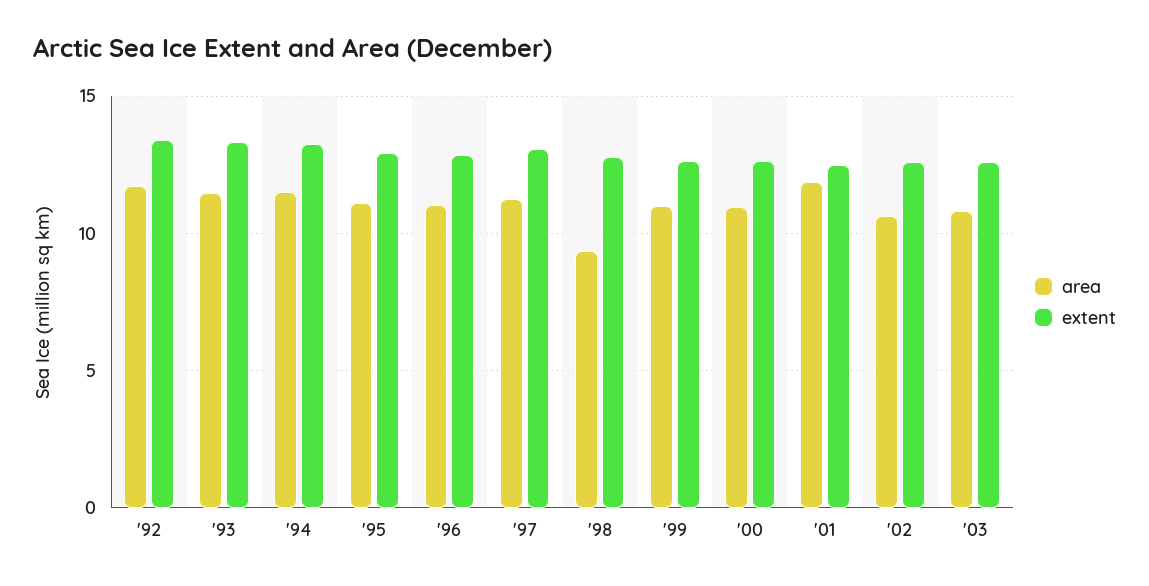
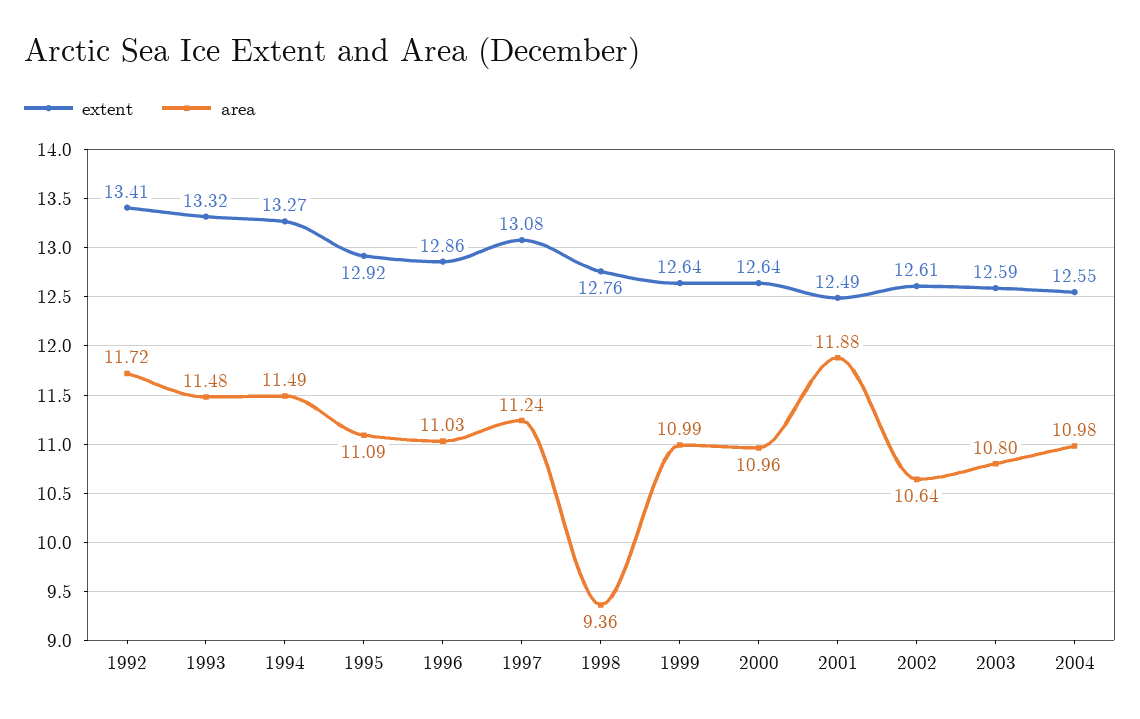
extent, 2004: none -> 12.55
area, 2004: none -> 10.98

